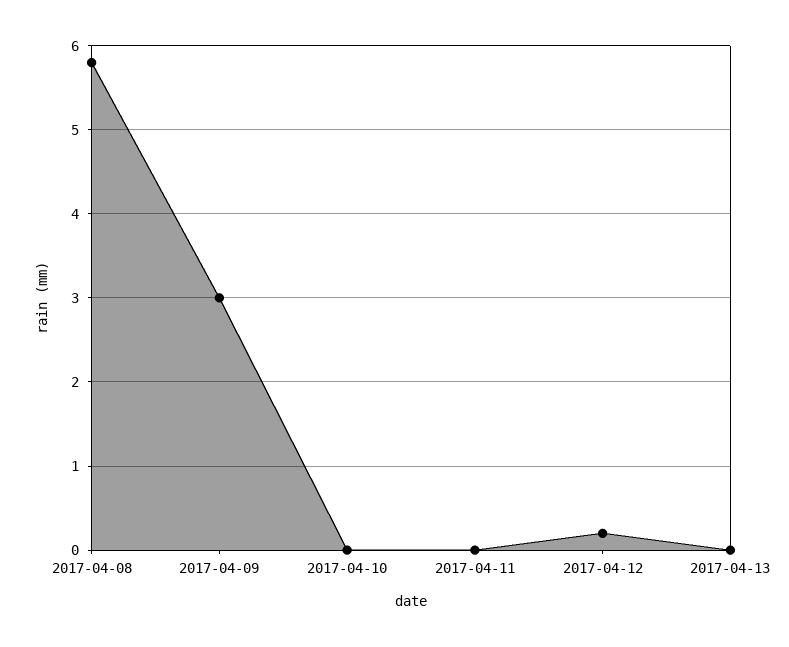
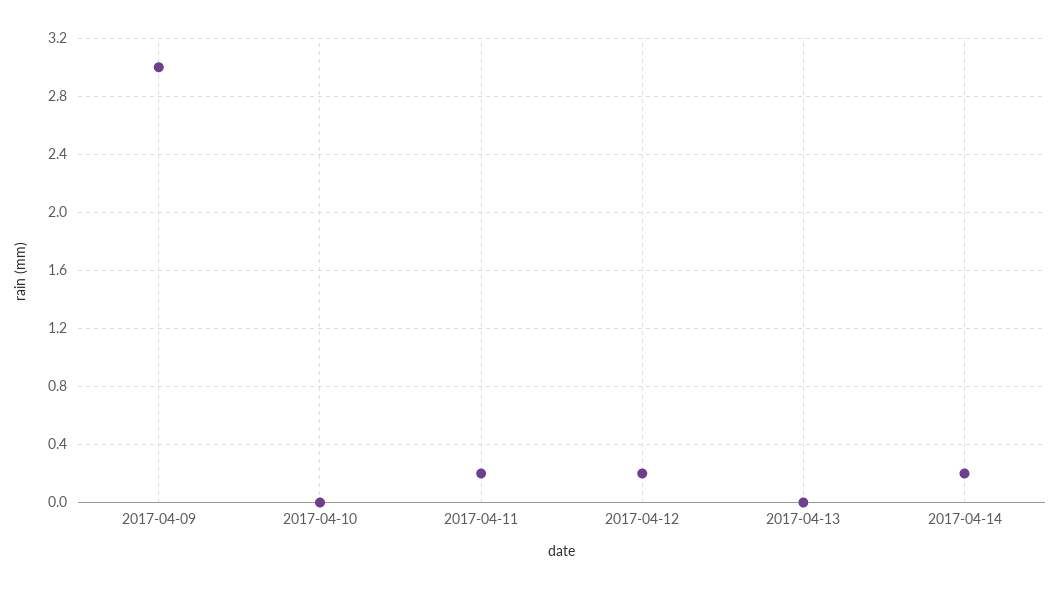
2017-04-08: 5.8 -> none
2017-04-11: 0 -> 0.2
2017-04-14: none -> 0.2

